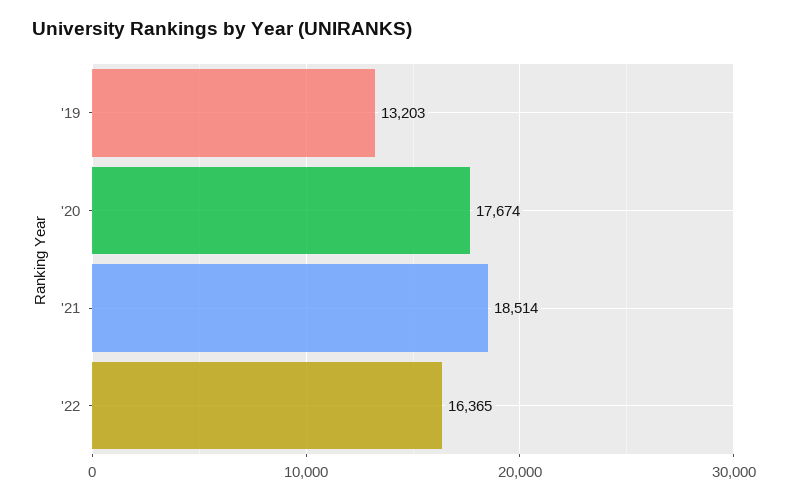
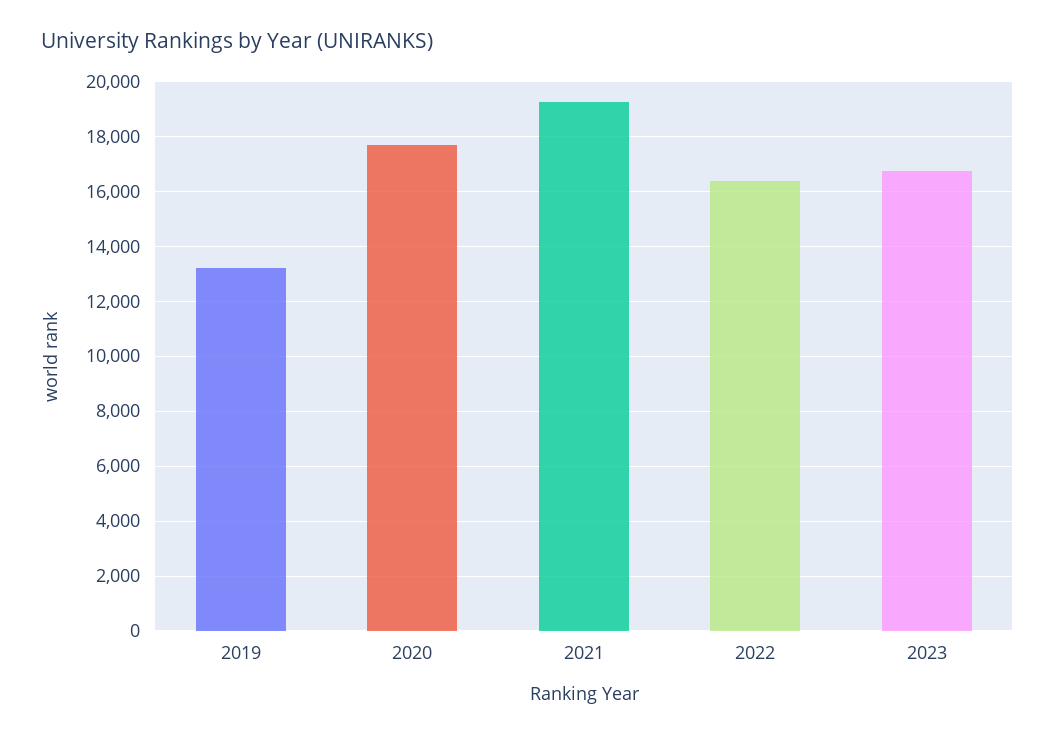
'21: 18514 -> 19250
2023: none -> 16750

